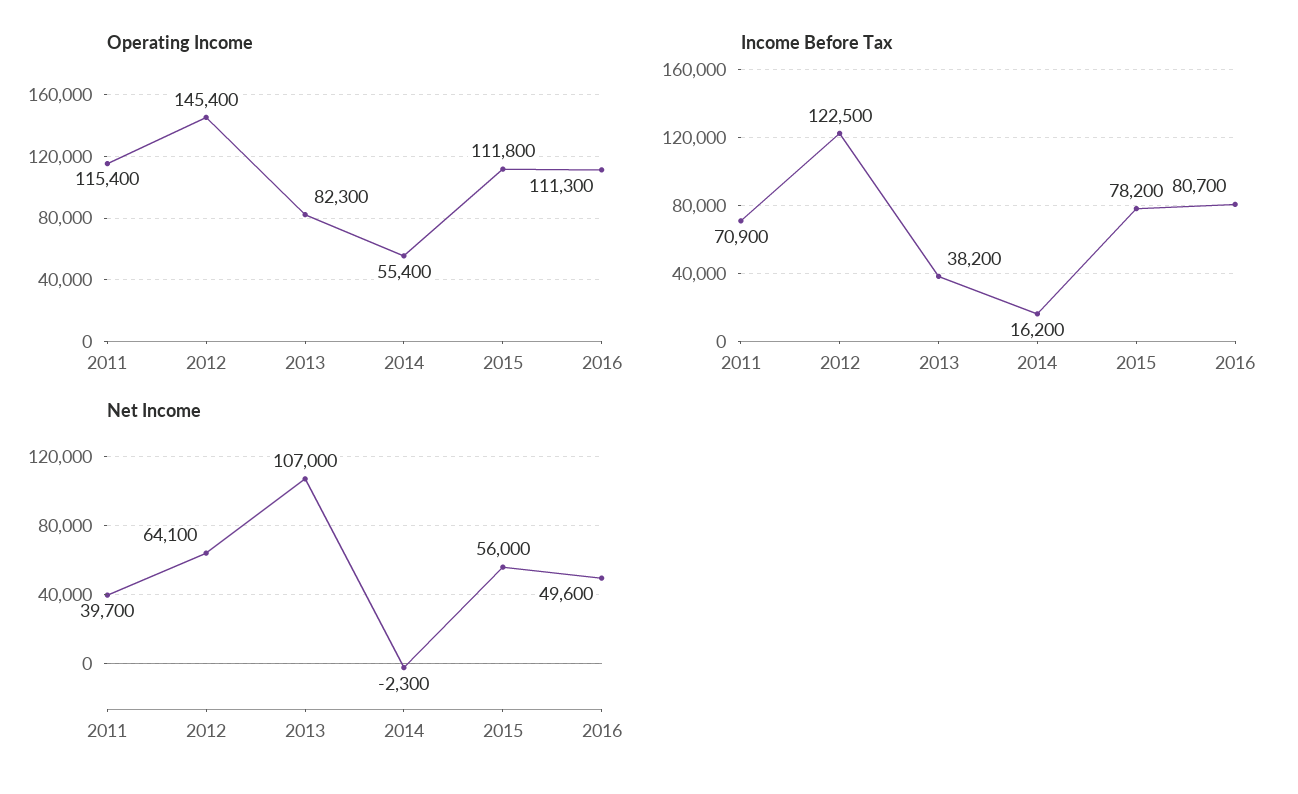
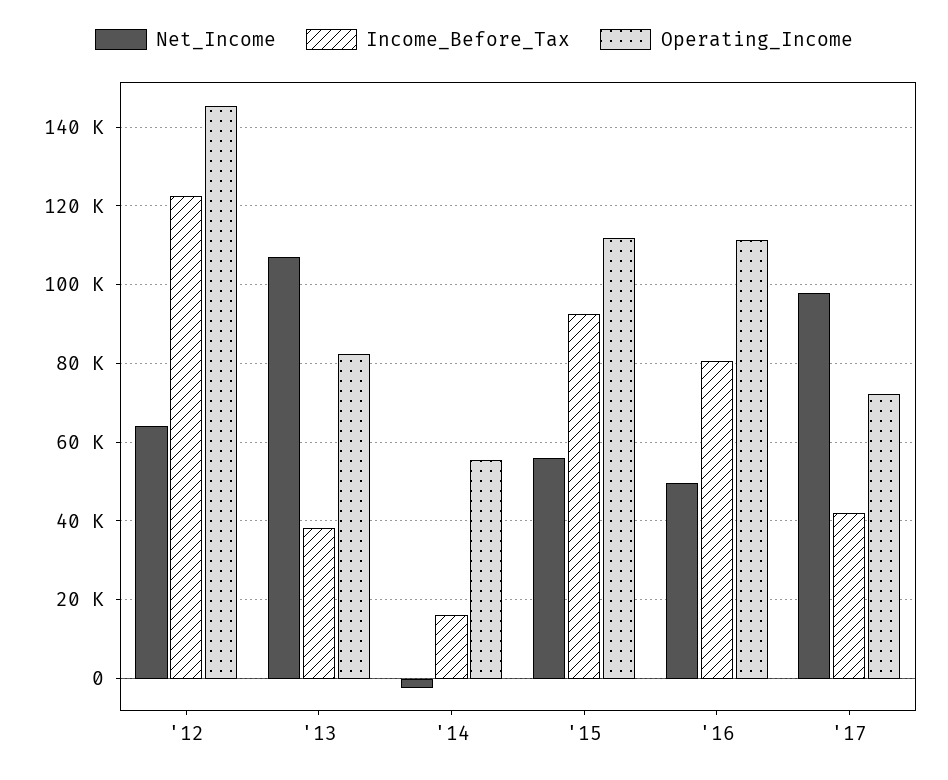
Operating Income, 2011: 115400 -> none
Income Before Tax, 2011: 70900 -> none
Income Before Tax, 2015: 78200 -> 92000
Net Income, 2011: 39700 -> none
Net Income, '17: none -> 98000
Income Before Tax, '17: none -> 42000
Operating Income, '17: none -> 72000

